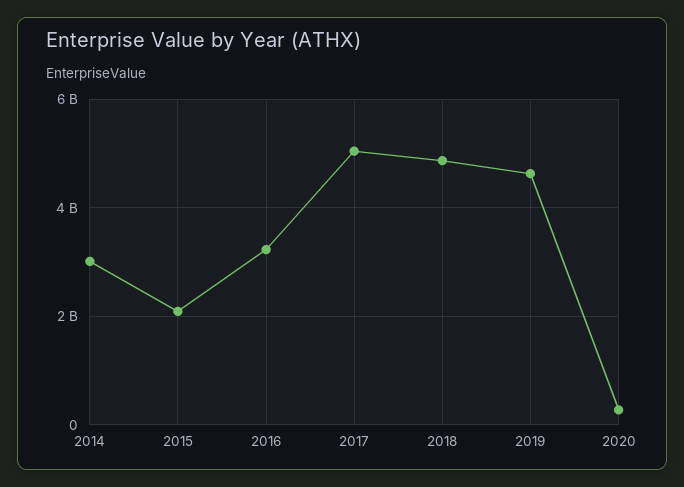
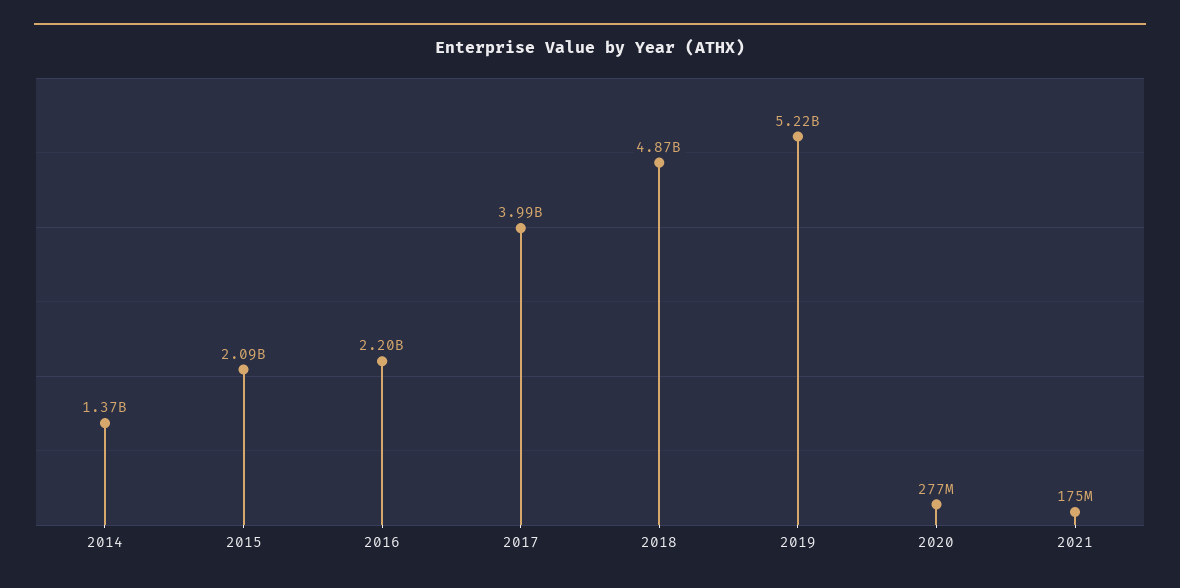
2014: 3000000000 -> 1370000000
2016: 3200000000 -> 2200000000
2017: 5000000000 -> 3990000000
2019: 4600000000 -> 5220000000
2021: none -> 175000000

